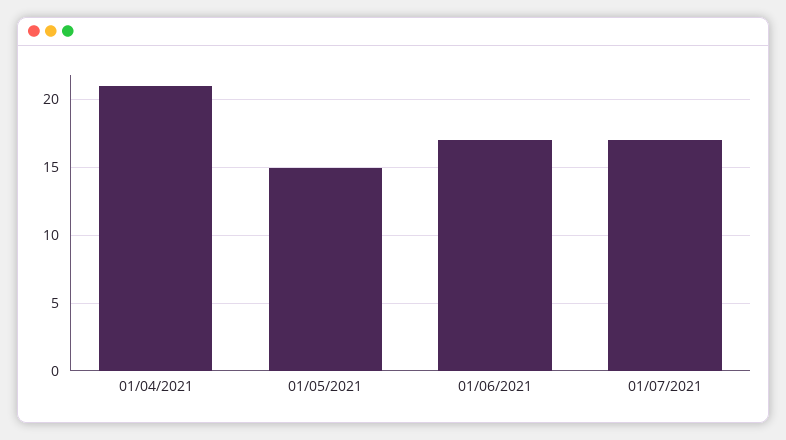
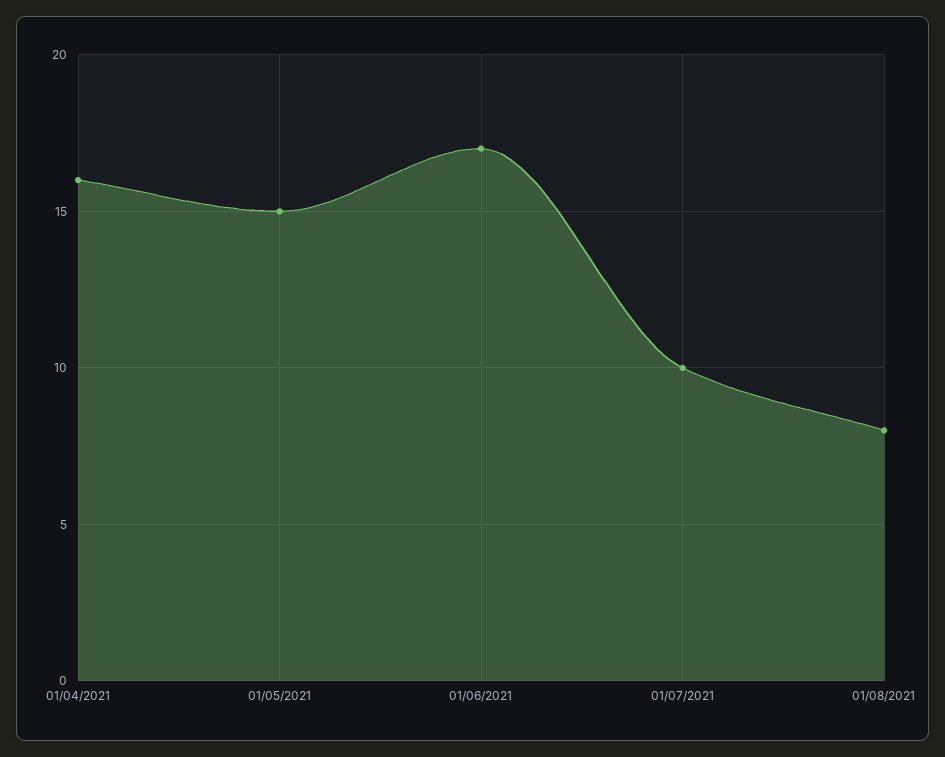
01/04/2021: 21 -> 16
01/07/2021: 17 -> 10
01/08/2021: none -> 8

